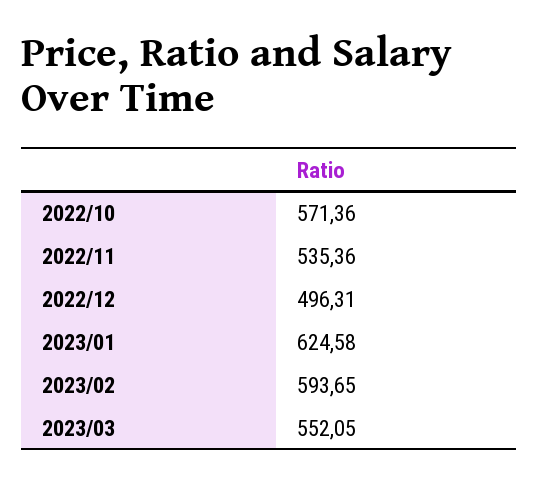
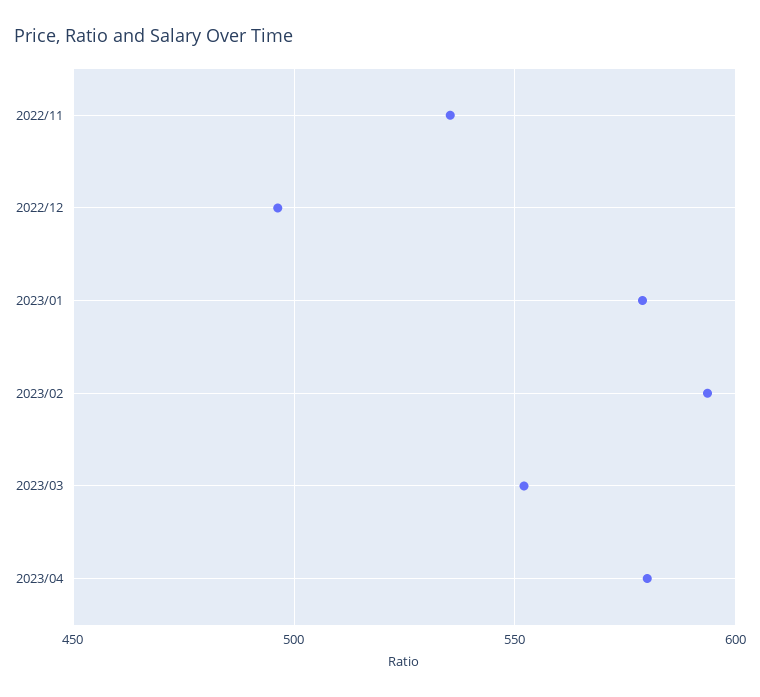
2022/10: 571.36 -> none
2023/01: 624.58 -> 580
2023/04: none -> 580

